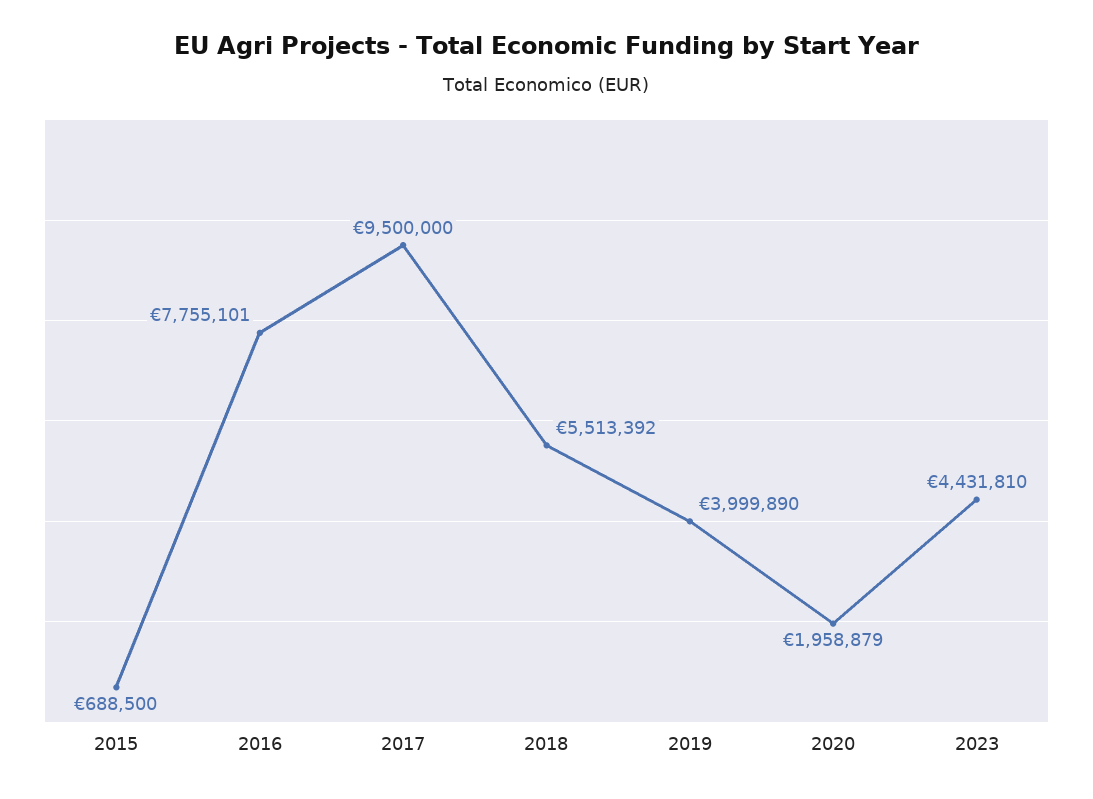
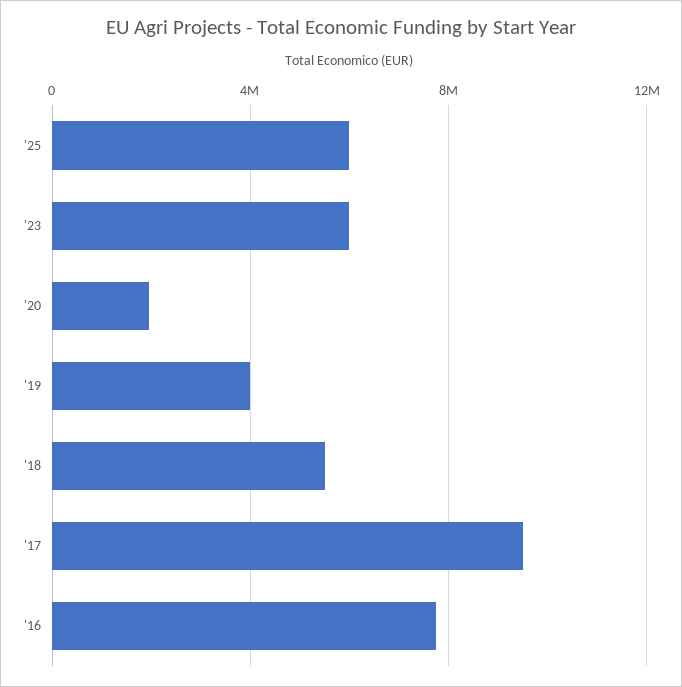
2015: 688500 -> none
2023: 4431810 -> 6000000
'25: none -> 6000000

